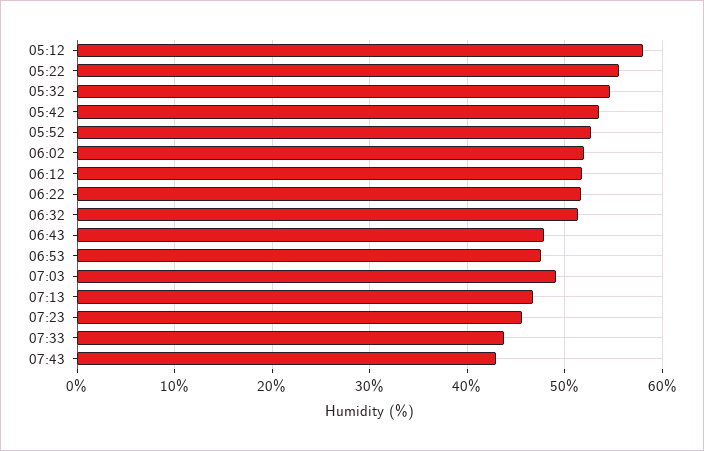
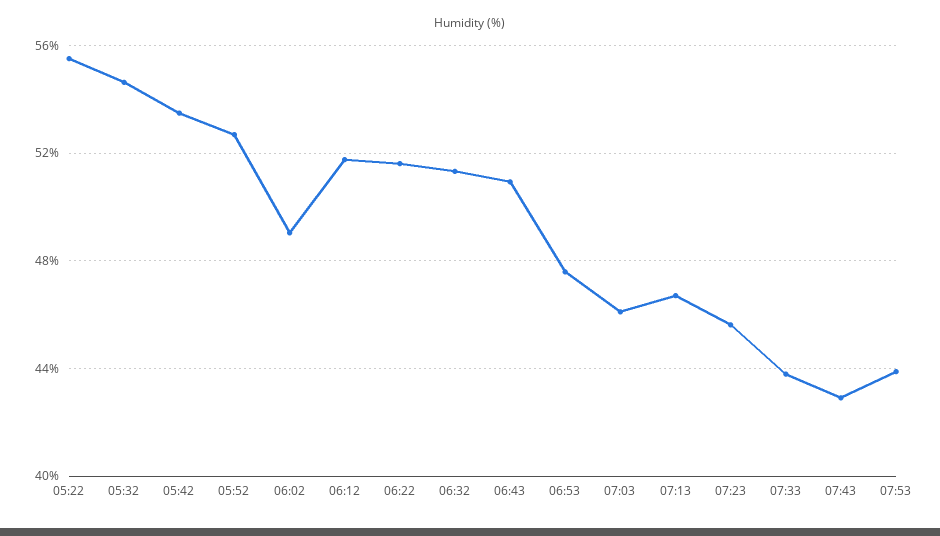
05:12: 58 -> none
06:02: 52 -> 49
06:43: 48 -> 51
07:03: 49 -> 46
07:53: none -> 44

